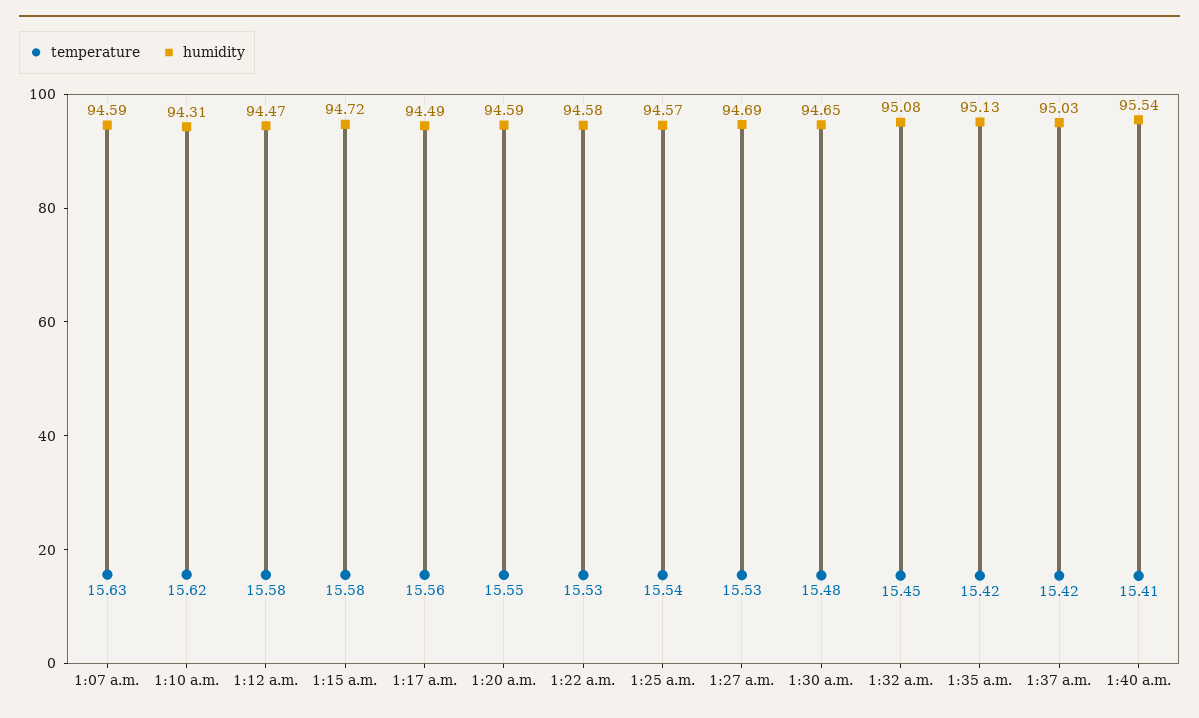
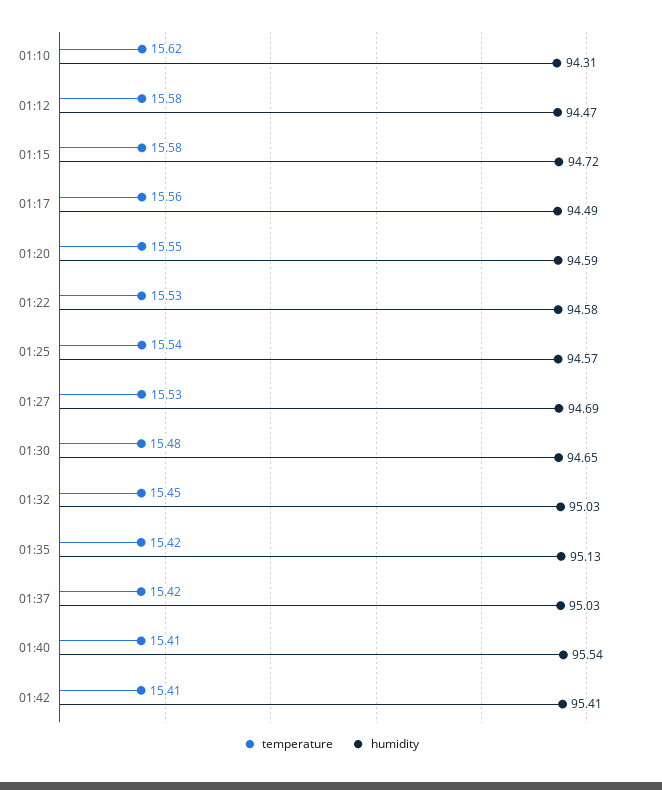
temperature, 1:07 a.m.: 15.63 -> none
humidity, 1:07 a.m.: 94.59 -> none
humidity, 1:32 a.m.: 95.08 -> 95.03
temperature, 01:42: none -> 15.41
humidity, 01:42: none -> 95.41

